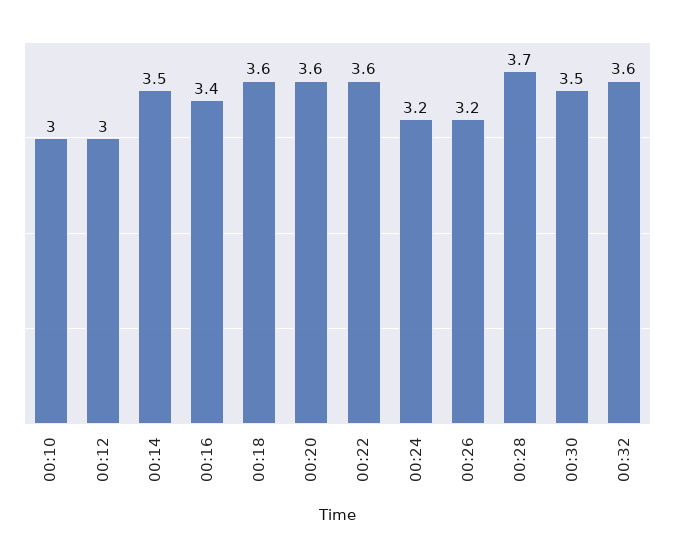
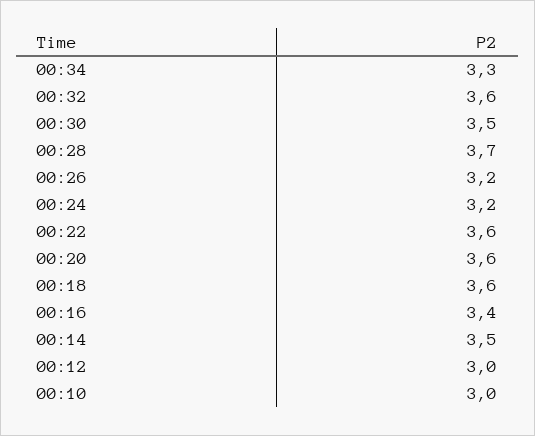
00:34: none -> 3.3

